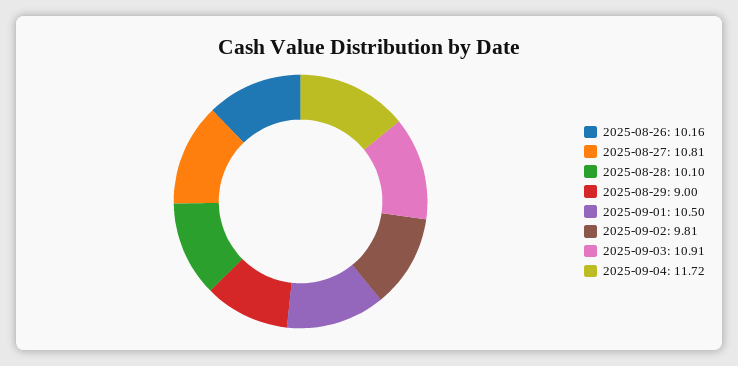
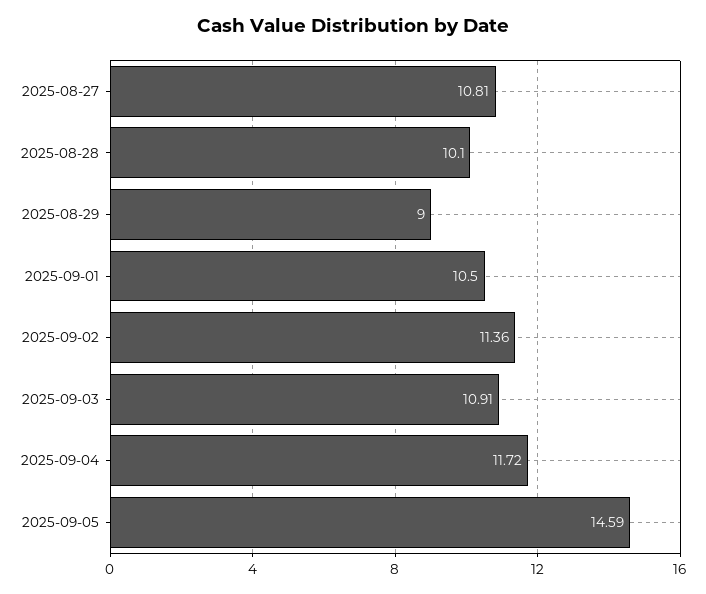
2025-08-26: 10.16 -> none
2025-09-02: 9.81 -> 11.36
2025-09-05: none -> 14.59

